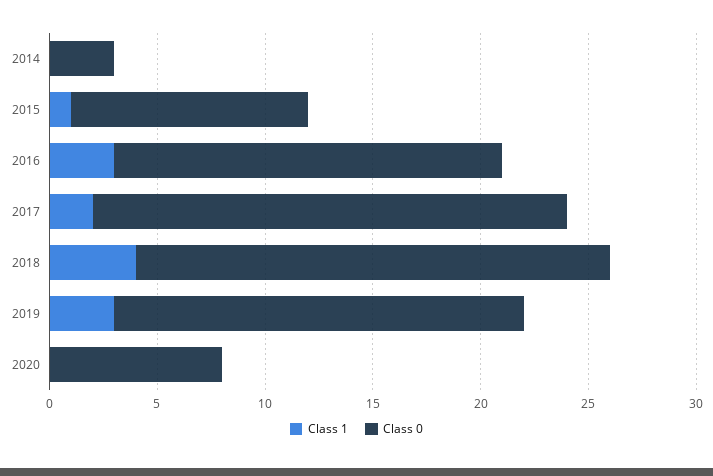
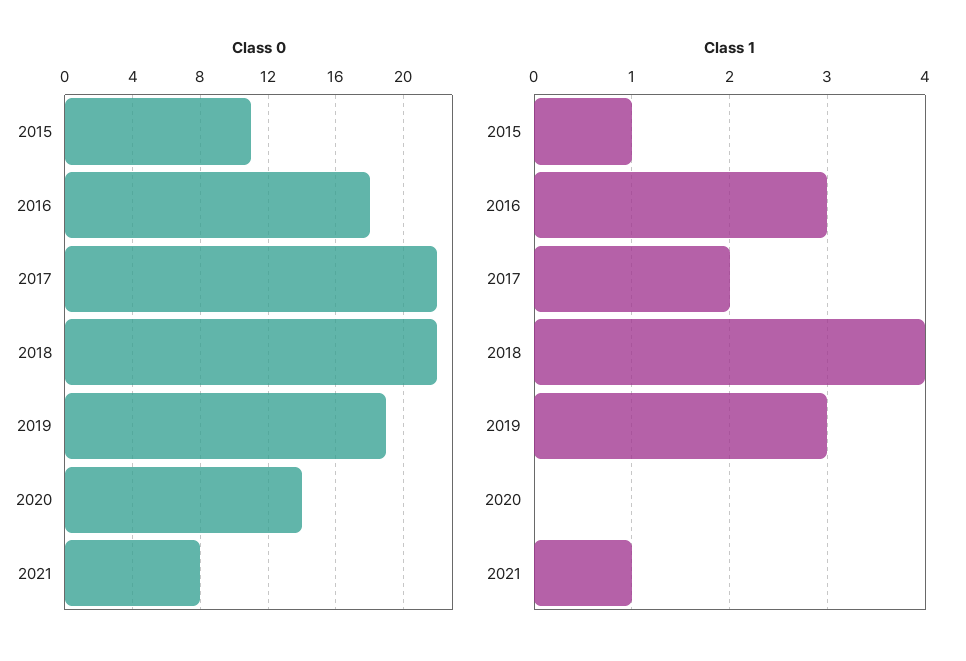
Class 1, 2014: 0 -> none
Class 0, 2014: 3 -> none
Class 0, 2020: 8 -> 14
Class 0, 2021: none -> 8
Class 1, 2021: none -> 1

